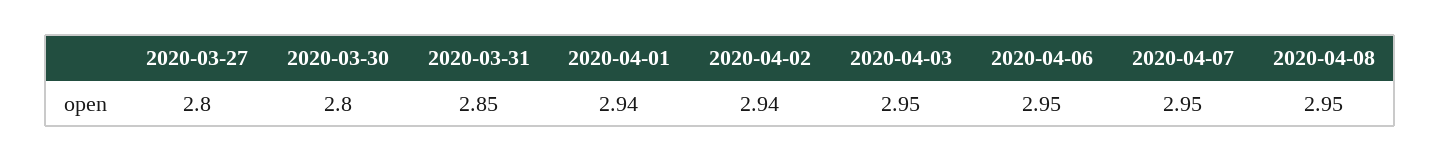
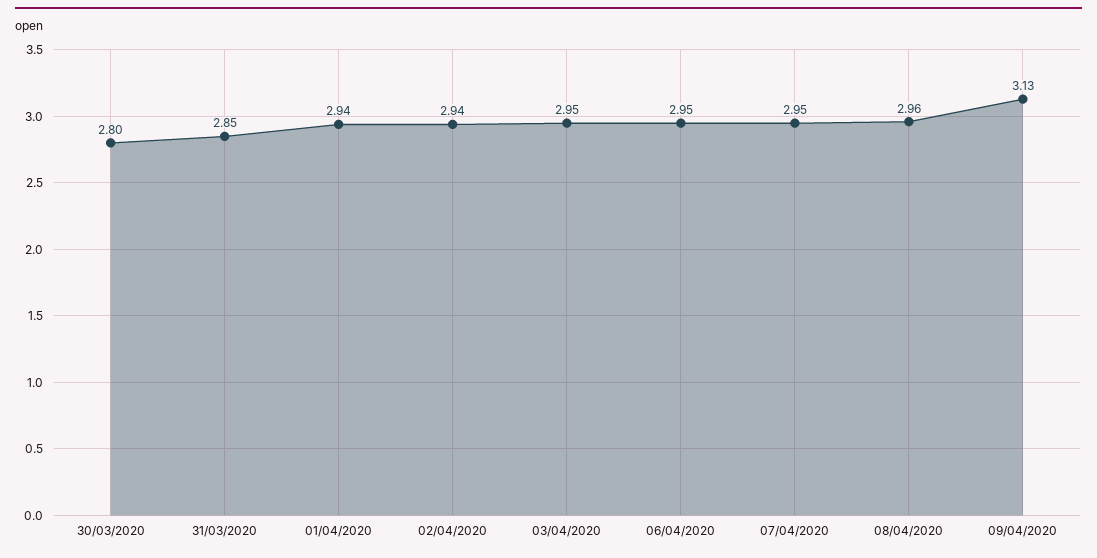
2020-03-27: 2.8 -> none
2020-04-08: 2.95 -> 2.96
09/04/2020: none -> 3.13

